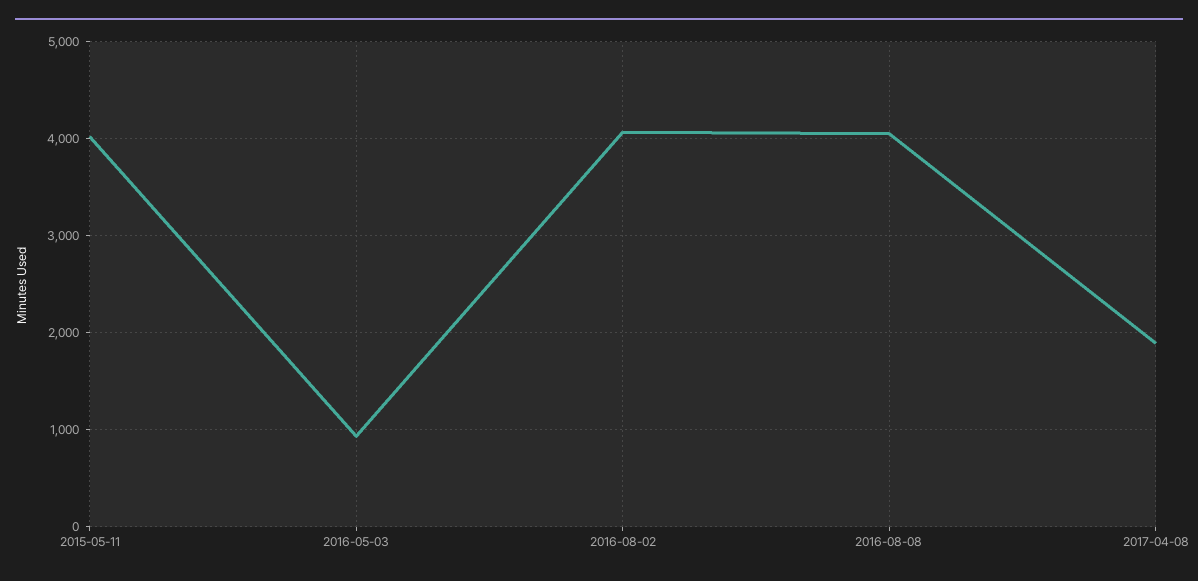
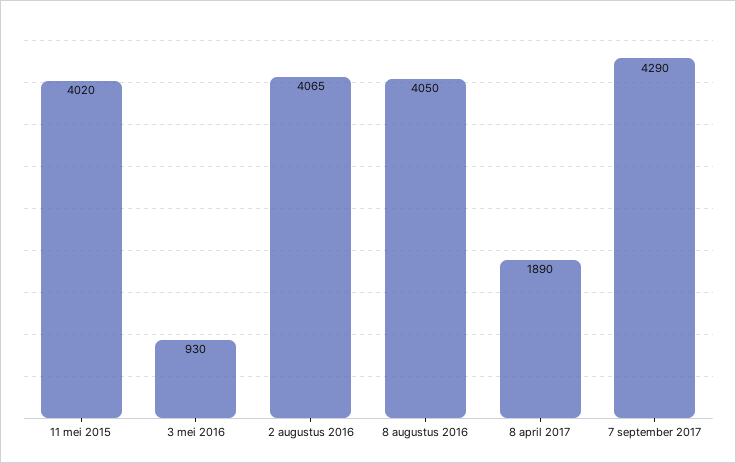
7 september 2017: none -> 4290

